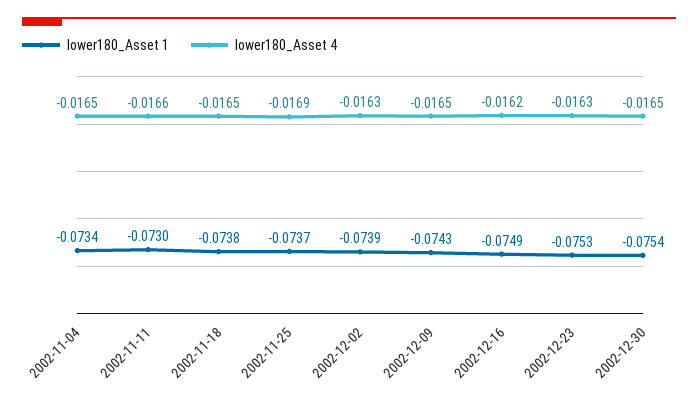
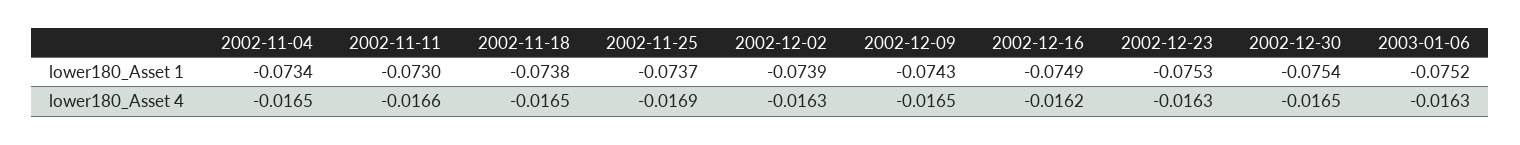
lower180_Asset 1, 2003-01-06: none -> -0.0752
lower180_Asset 4, 2003-01-06: none -> -0.0163

